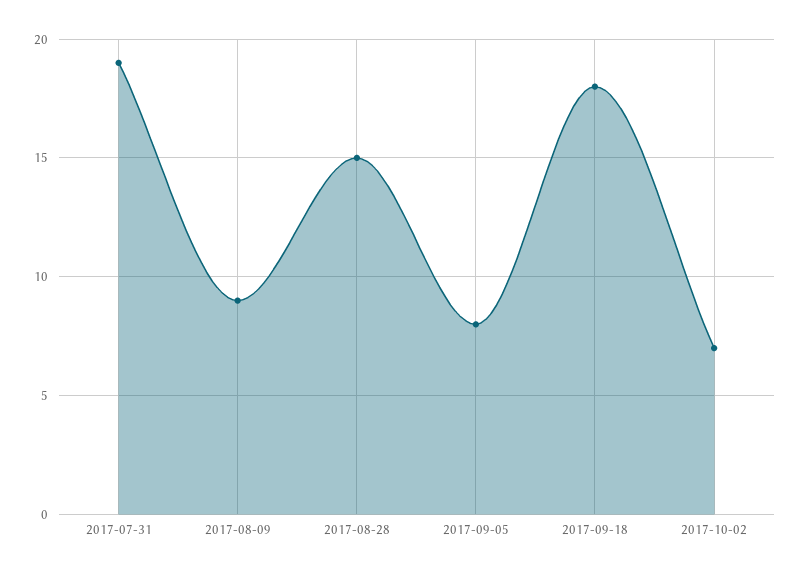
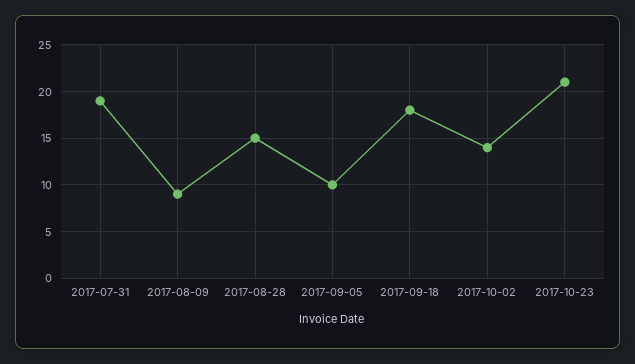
2017-09-05: 8 -> 10
2017-10-02: 7 -> 14
2017-10-23: none -> 21

